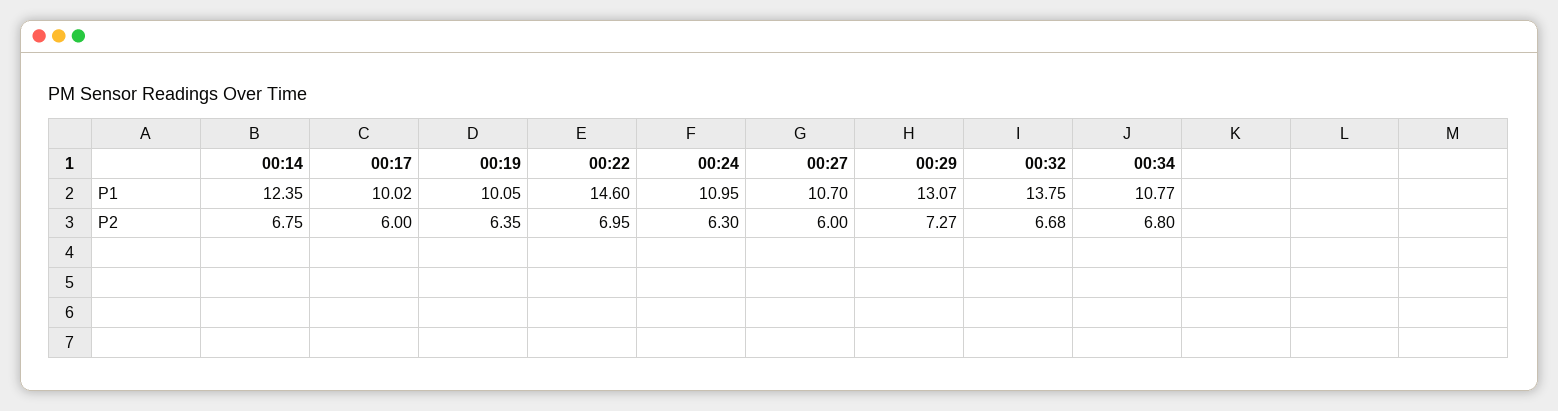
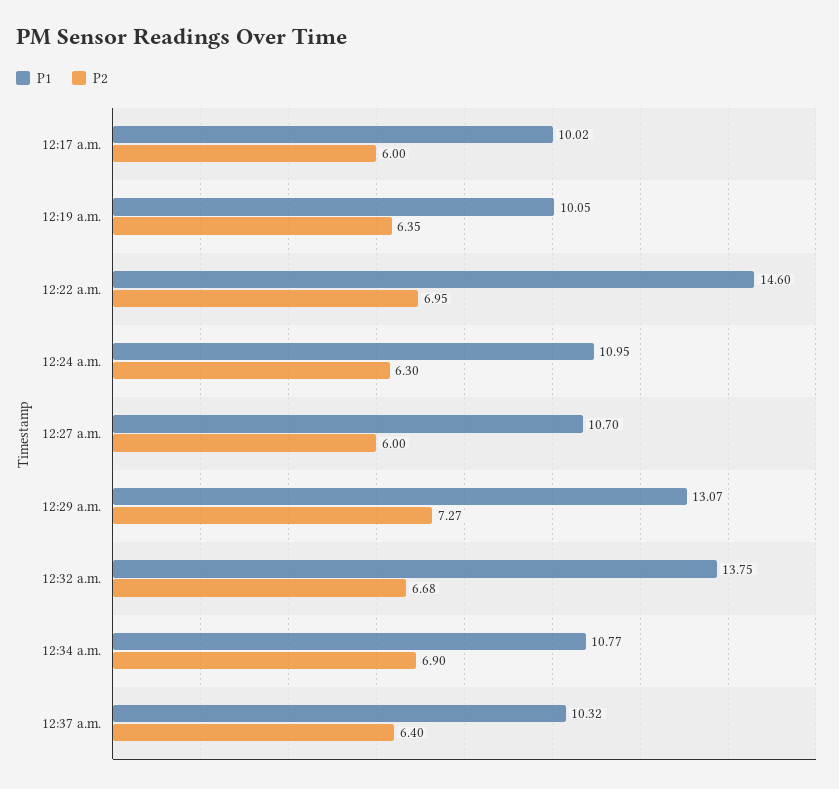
P1, 00:14: 12.35 -> none
P2, 00:14: 6.75 -> none
P2, 00:34: 6.8 -> 6.9
P1, 12:37 a.m.: none -> 10.32
P2, 12:37 a.m.: none -> 6.4

